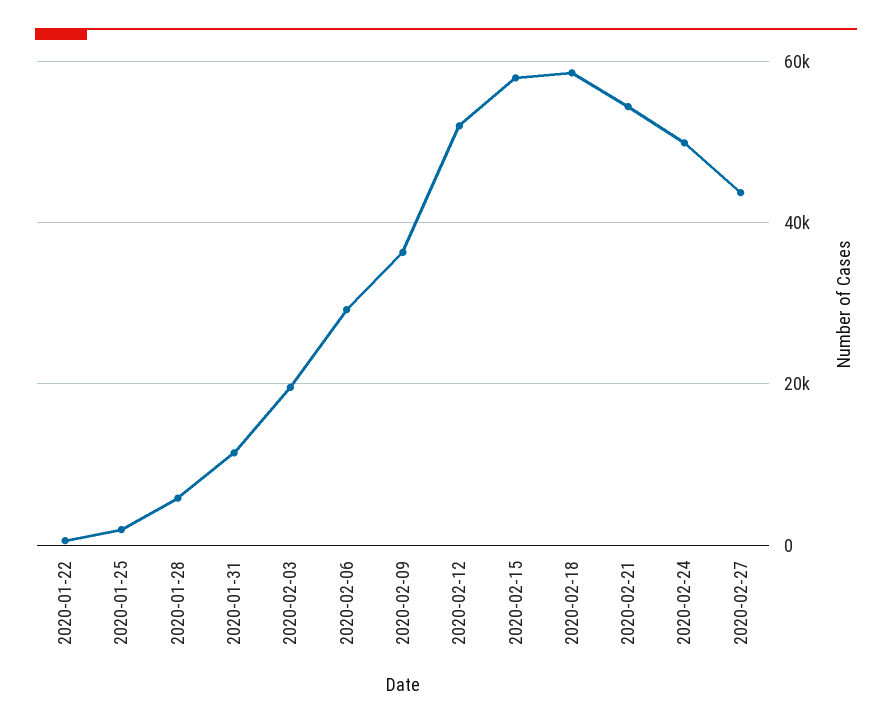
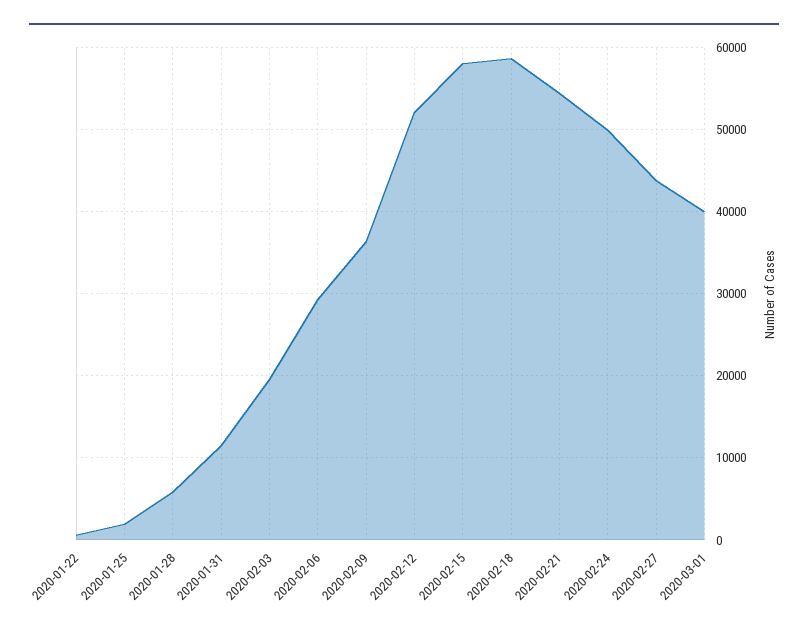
2020-03-01: none -> 40000

